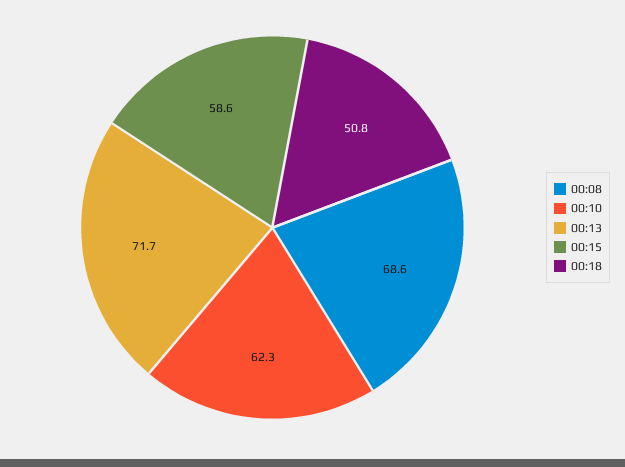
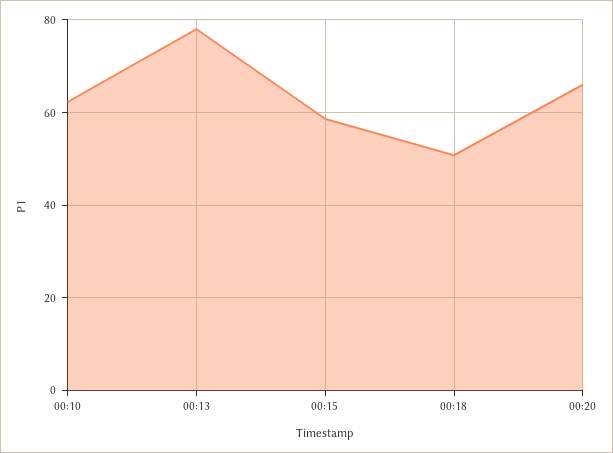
00:08: 68.6 -> none
00:13: 71.7 -> 78
00:20: none -> 66

